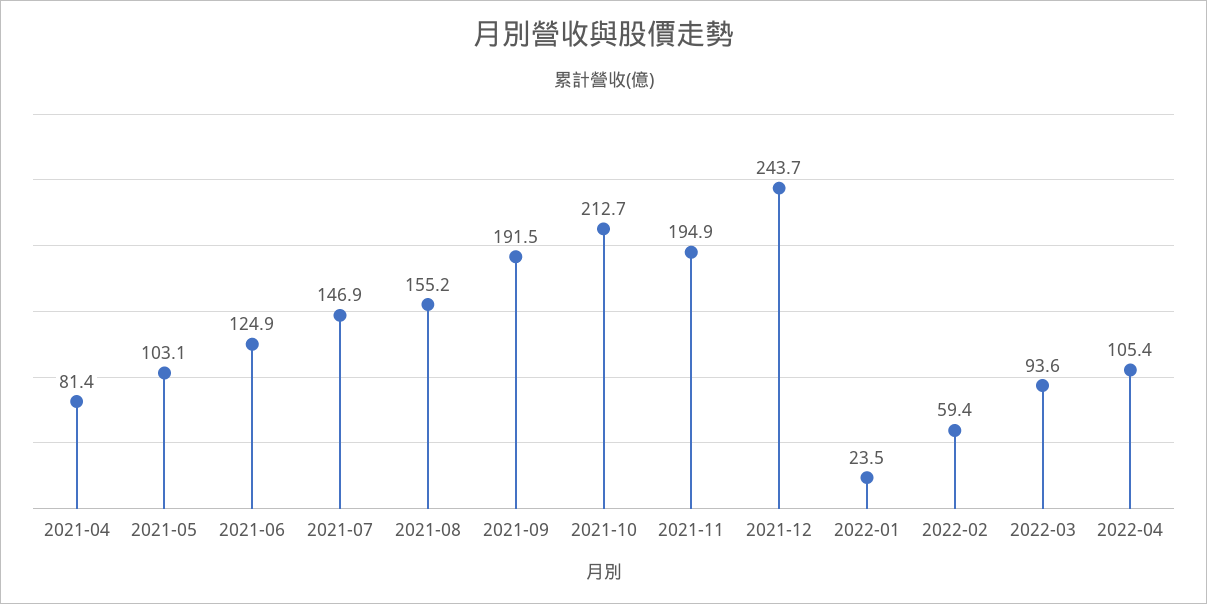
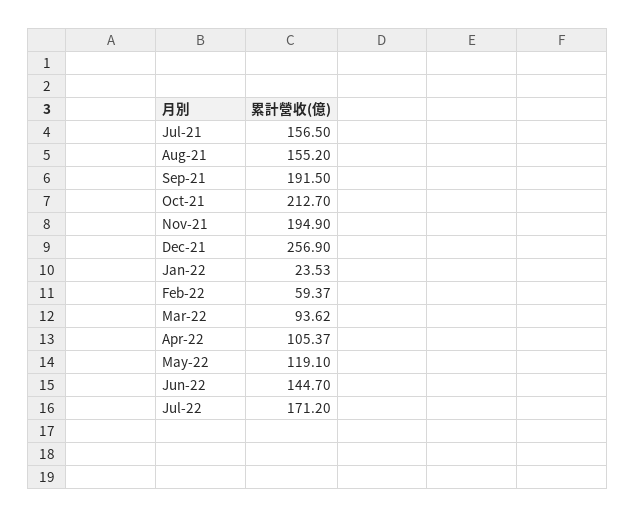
2021-04: 81.4 -> none
2021-05: 103.1 -> none
2021-06: 124.9 -> none
2021-07: 146.9 -> 156.5
2021-12: 243.7 -> 256.9
May-22: none -> 119.1
Jun-22: none -> 144.7
Jul-22: none -> 171.2

